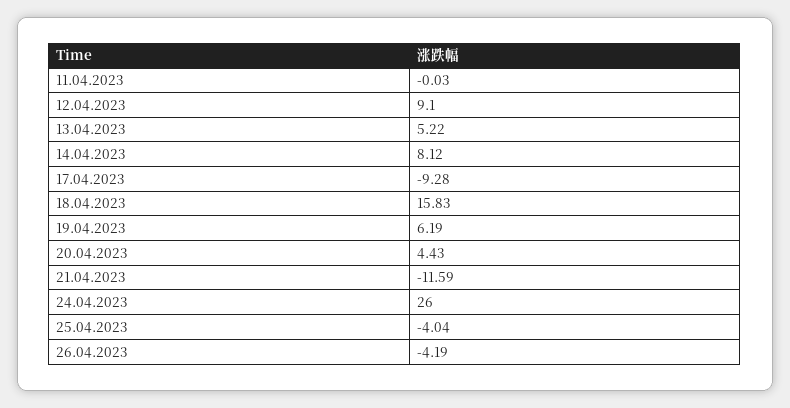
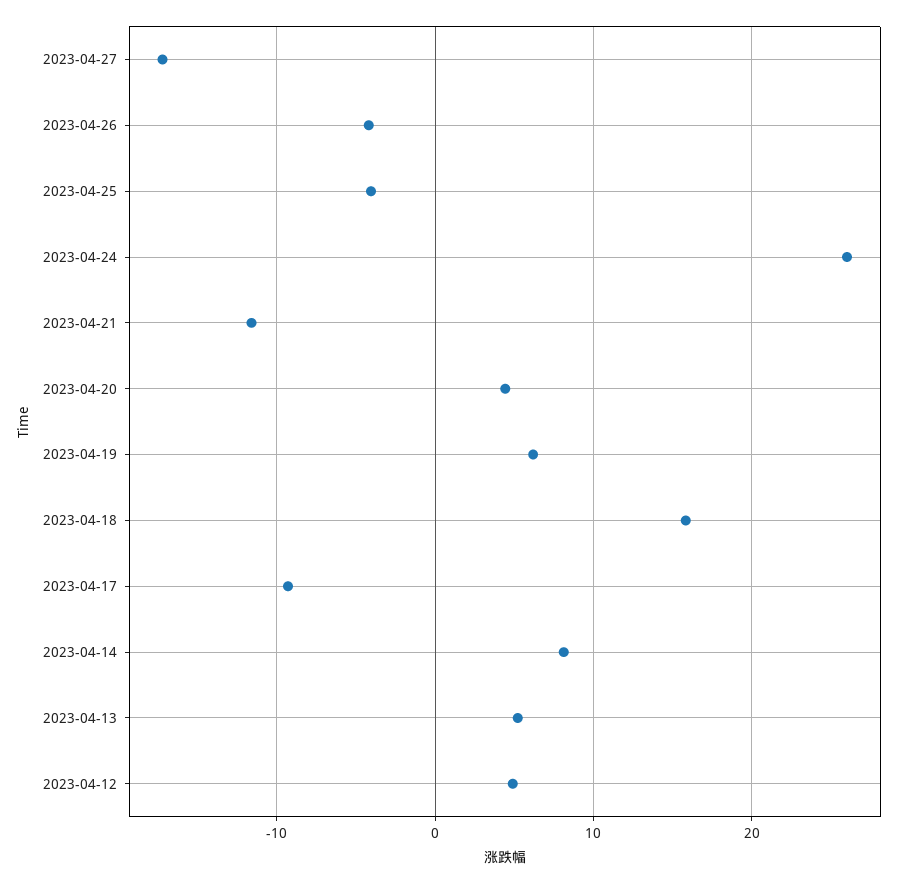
11.04.2023: -0.03 -> none
12.04.2023: 9.1 -> 5
2023-04-27: none -> -17

